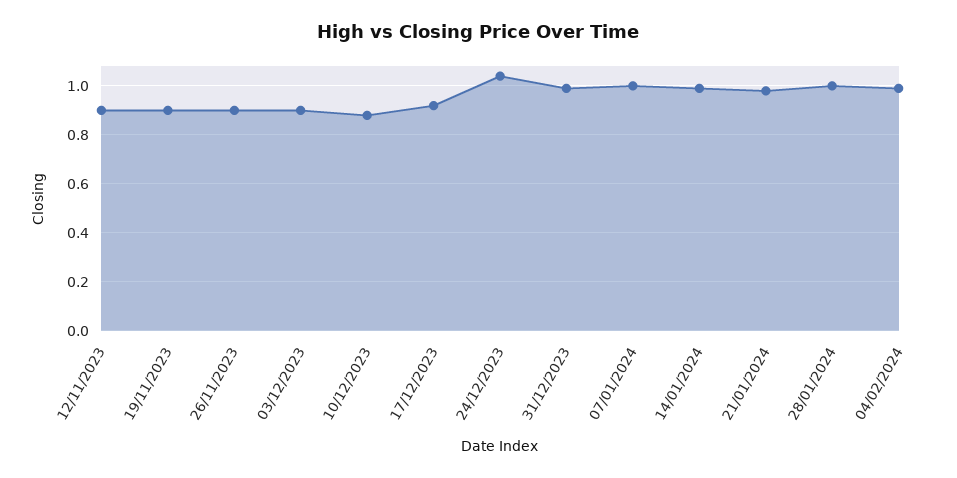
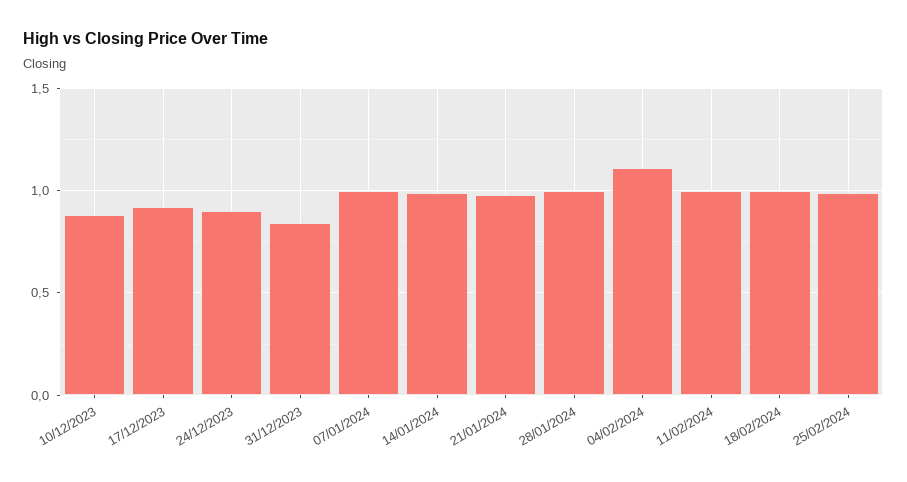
12/11/2023: 0.9 -> none
19/11/2023: 0.9 -> none
26/11/2023: 0.9 -> none
03/12/2023: 0.9 -> none
24/12/2023: 1.05 -> 0.9
31/12/2023: 1 -> 0.85
04/02/2024: 1 -> 1.1
11/02/2024: none -> 1
18/02/2024: none -> 1
25/02/2024: none -> 1

